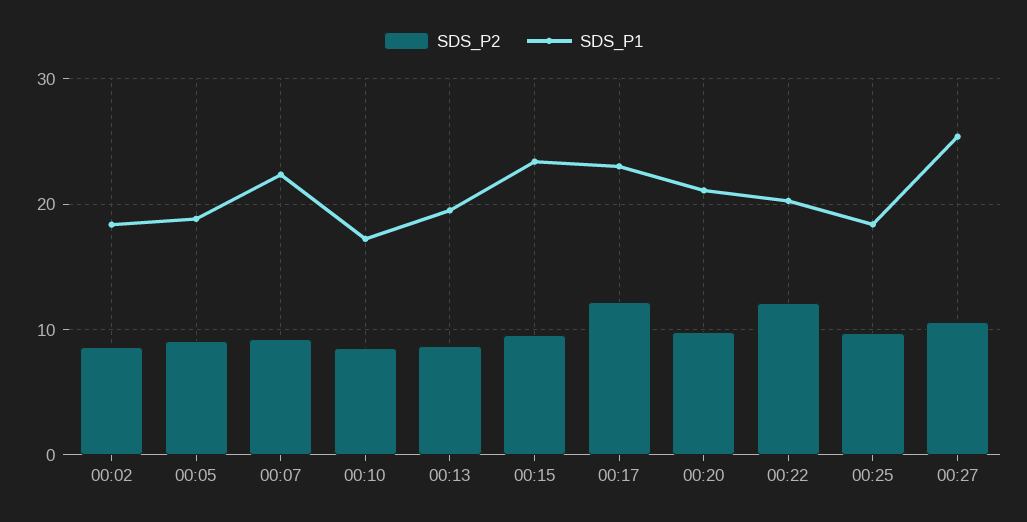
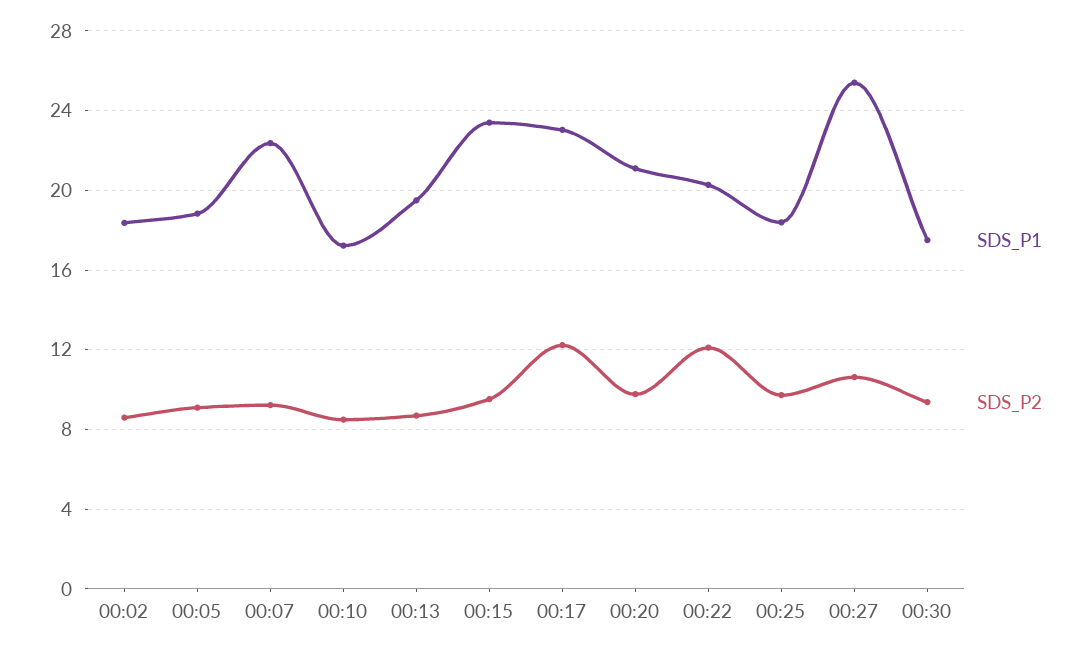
SDS_P1, 00:30: none -> 17.5
SDS_P2, 00:30: none -> 9.5

